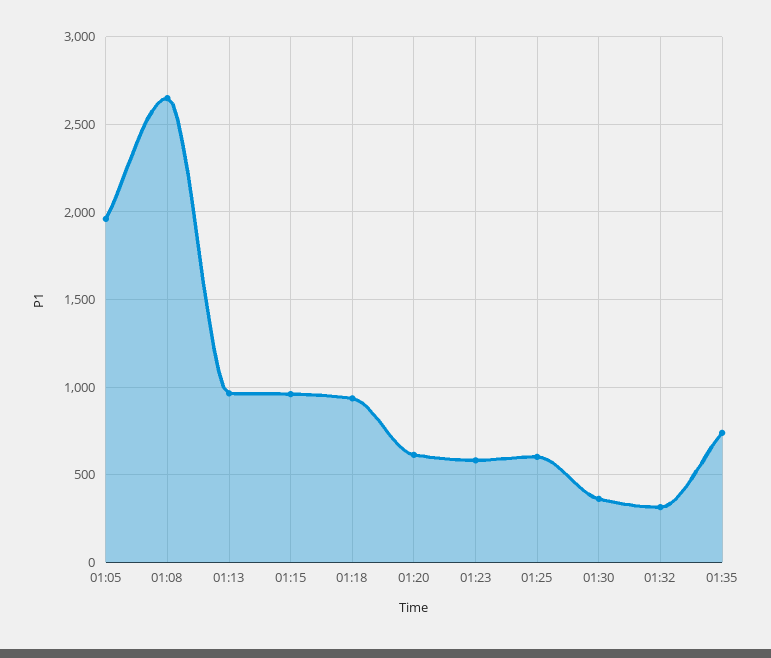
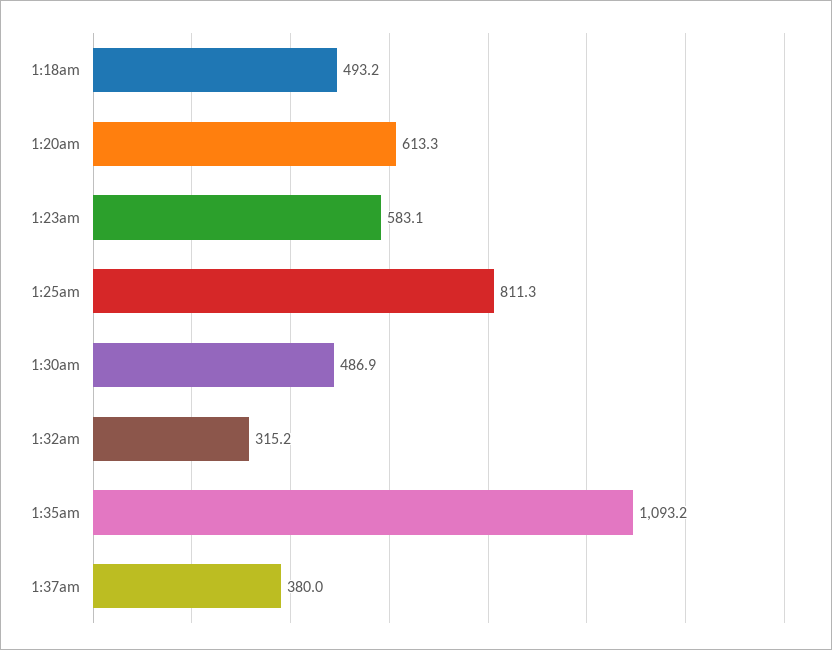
01:05: 1950 -> none
01:08: 2650 -> none
01:13: 950 -> none
01:15: 950 -> none
01:18: 950 -> 493.2
01:25: 600 -> 811.3
01:30: 350 -> 486.9
01:35: 750 -> 1093.2
1:37am: none -> 380

